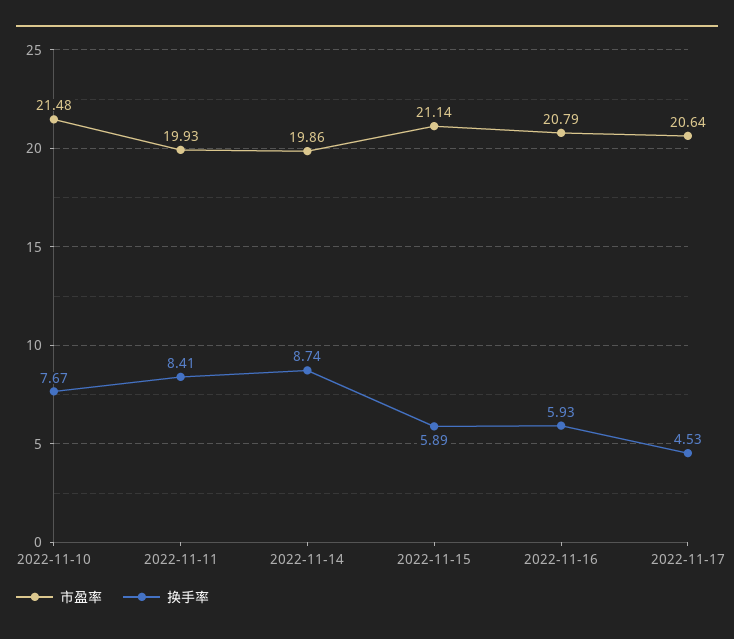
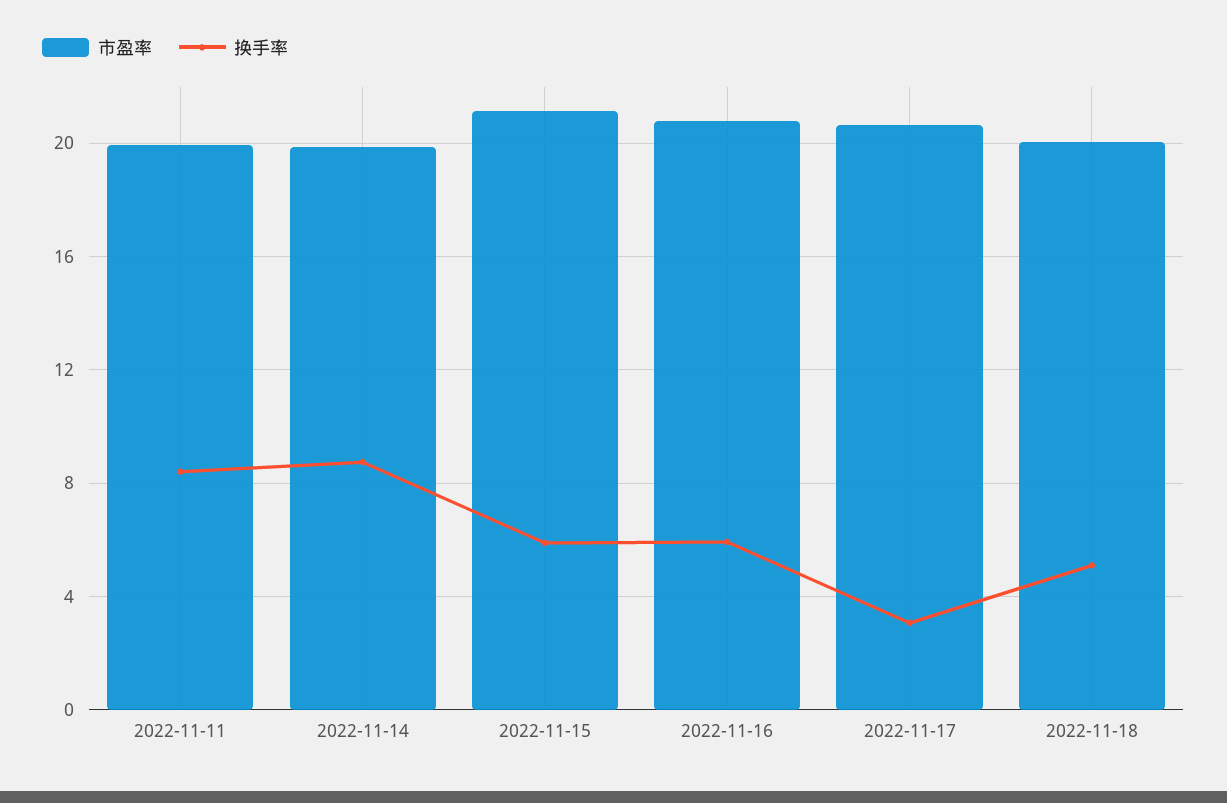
市盈率, 2022-11-10: 21.48 -> none
换手率, 2022-11-10: 7.67 -> none
换手率, 2022-11-17: 4.53 -> 3
市盈率, 2022-11-18: none -> 20
换手率, 2022-11-18: none -> 5

